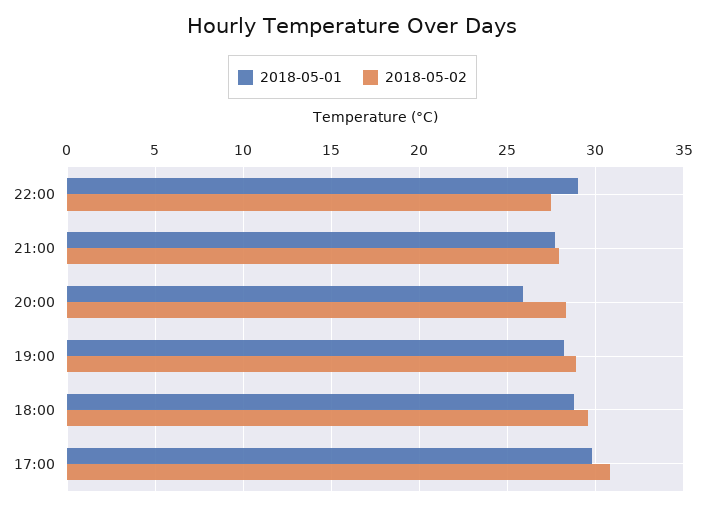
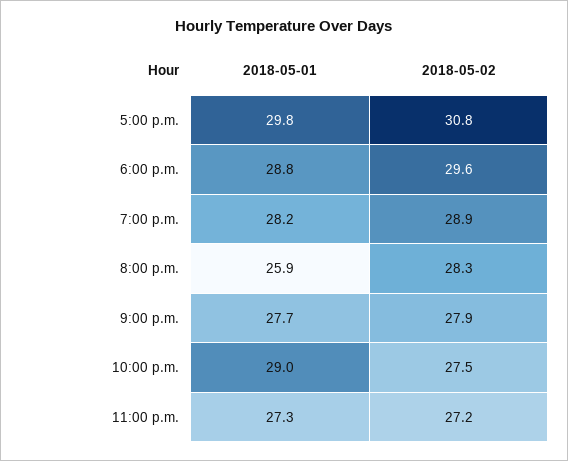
2018-05-01, 11:00 p.m.: none -> 27.3
2018-05-02, 11:00 p.m.: none -> 27.2

